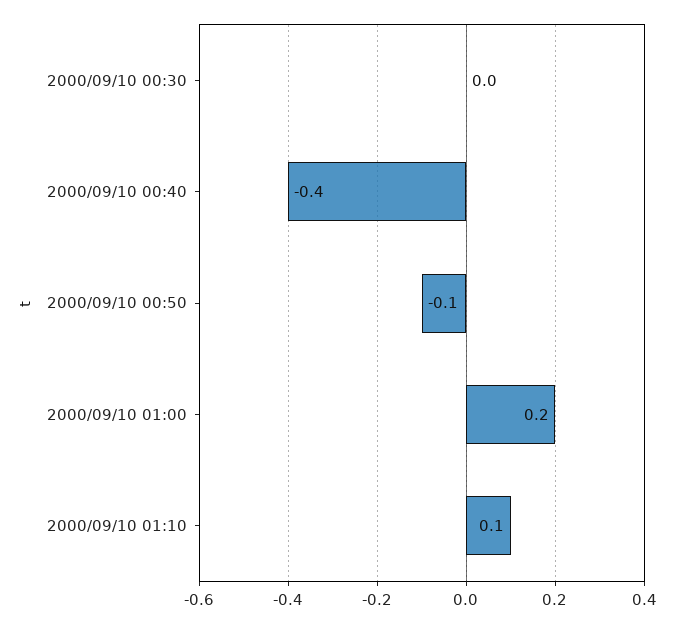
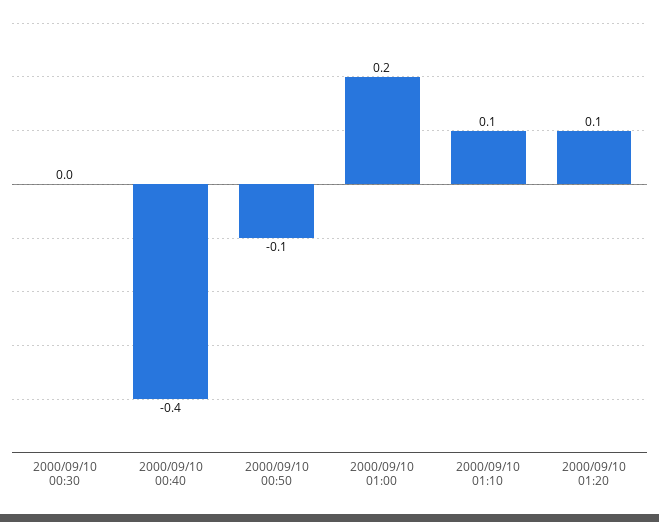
2000/09/10 01:20: none -> 0.1

